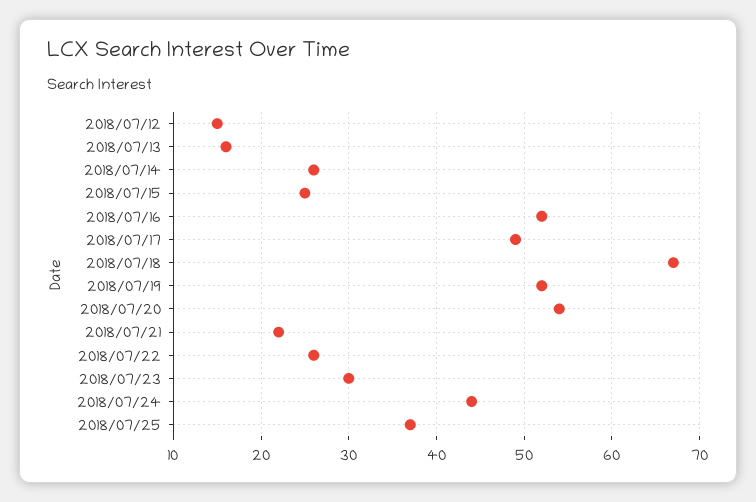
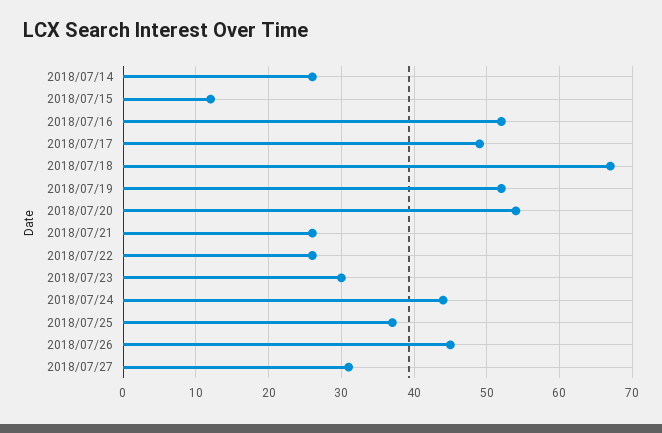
2018/07/12: 15 -> none
2018/07/13: 16 -> none
2018/07/15: 25 -> 12
2018/07/21: 22 -> 26
2018/07/26: none -> 45
2018/07/27: none -> 31

